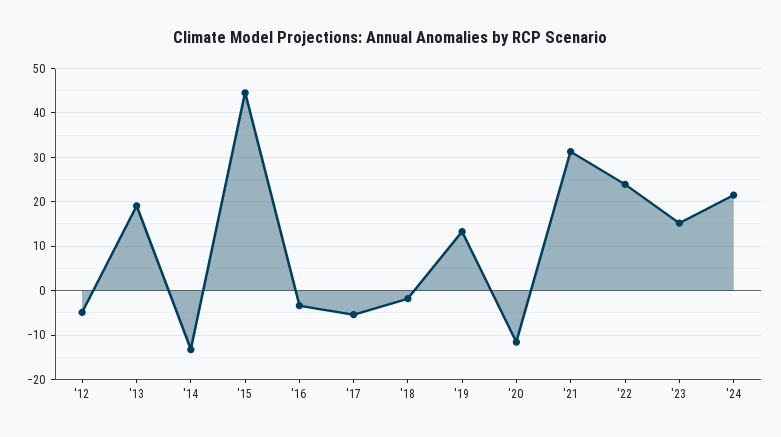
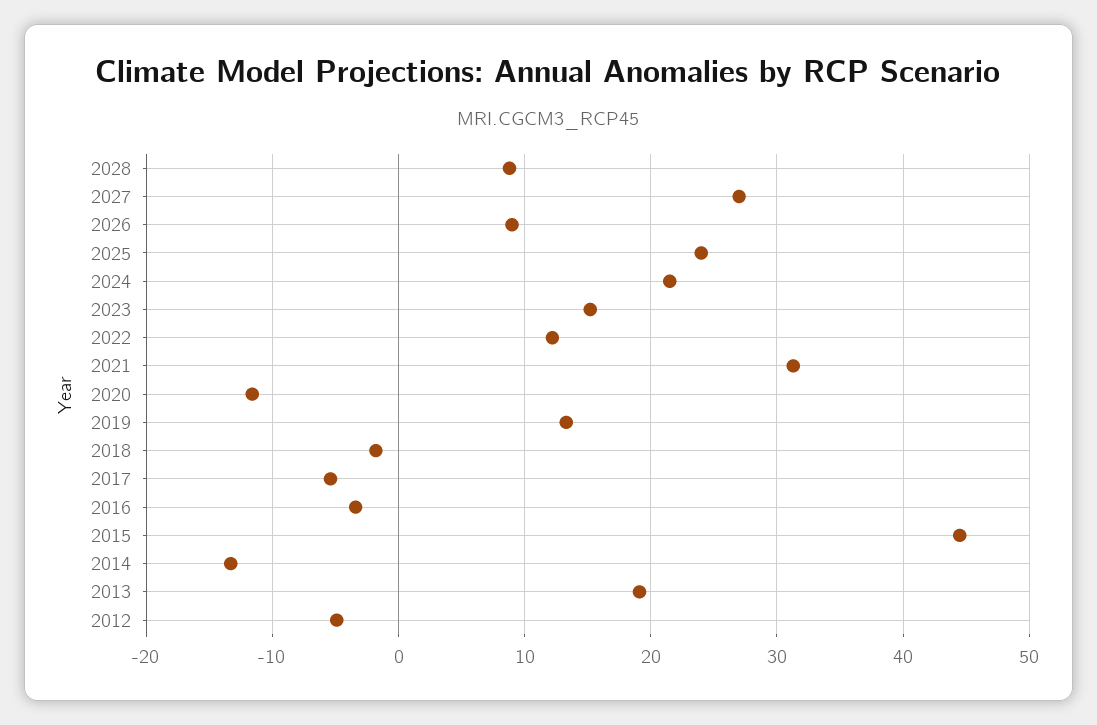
'22: 24 -> 12
2028: none -> 9
2027: none -> 27
2026: none -> 9
2025: none -> 24

